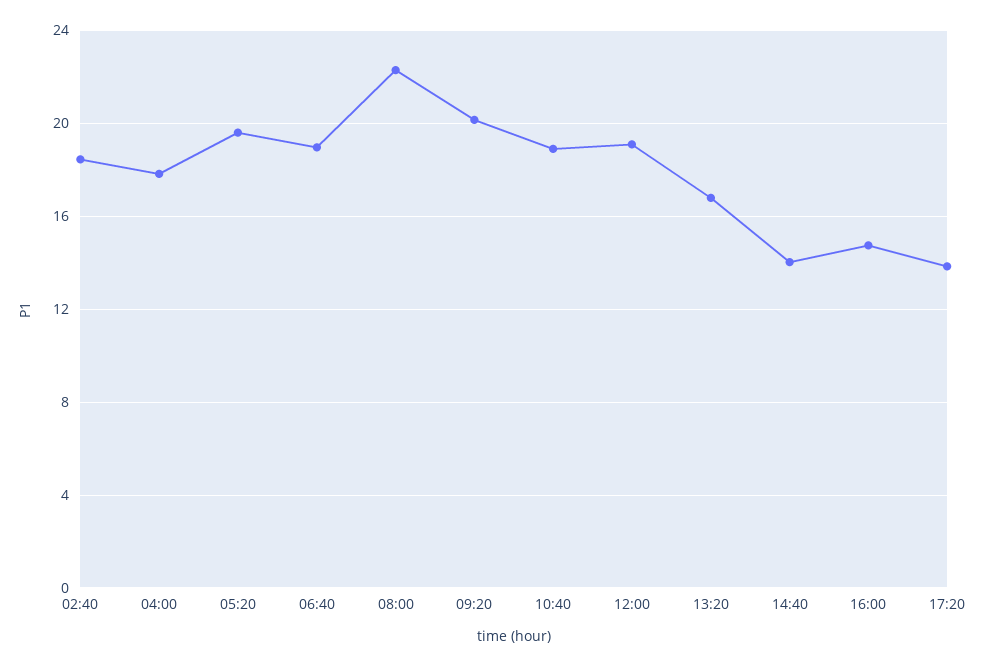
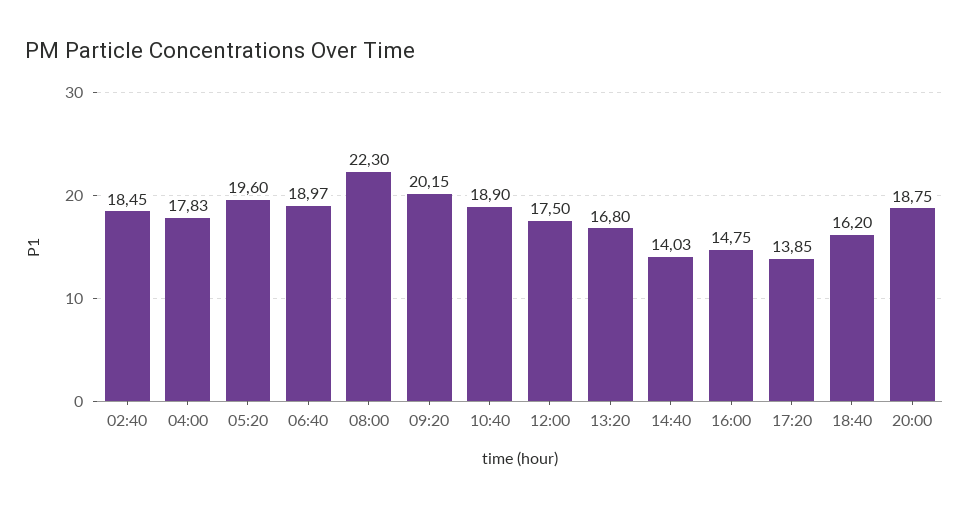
12:00: 19 -> 17.5
18:40: none -> 16.2
20:00: none -> 18.75

